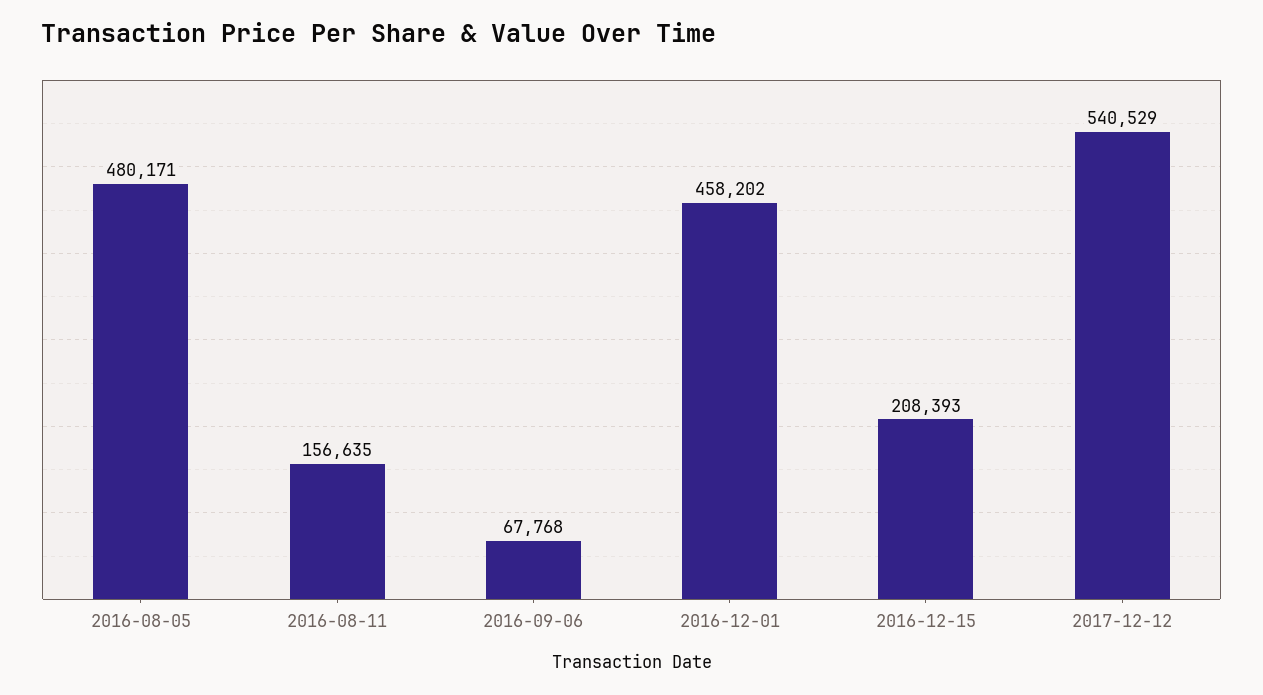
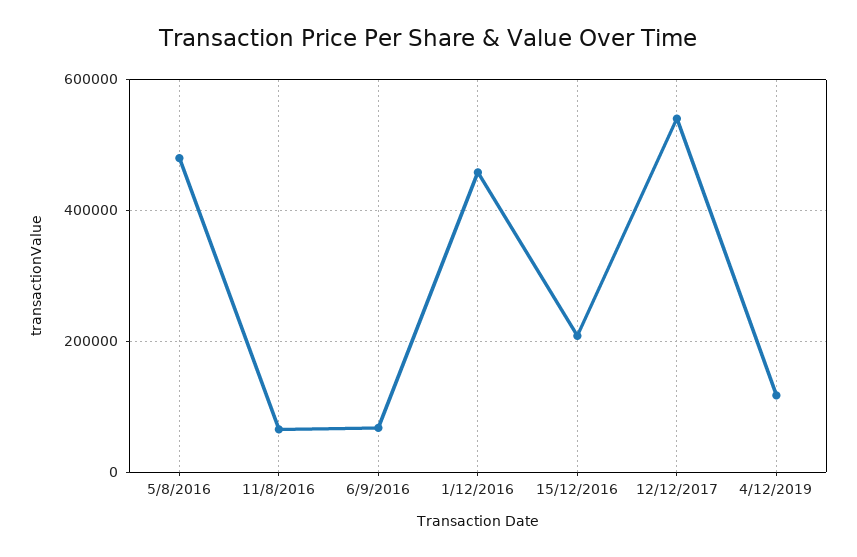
2016-08-11: 156635 -> 60000
4/12/2019: none -> 120000

